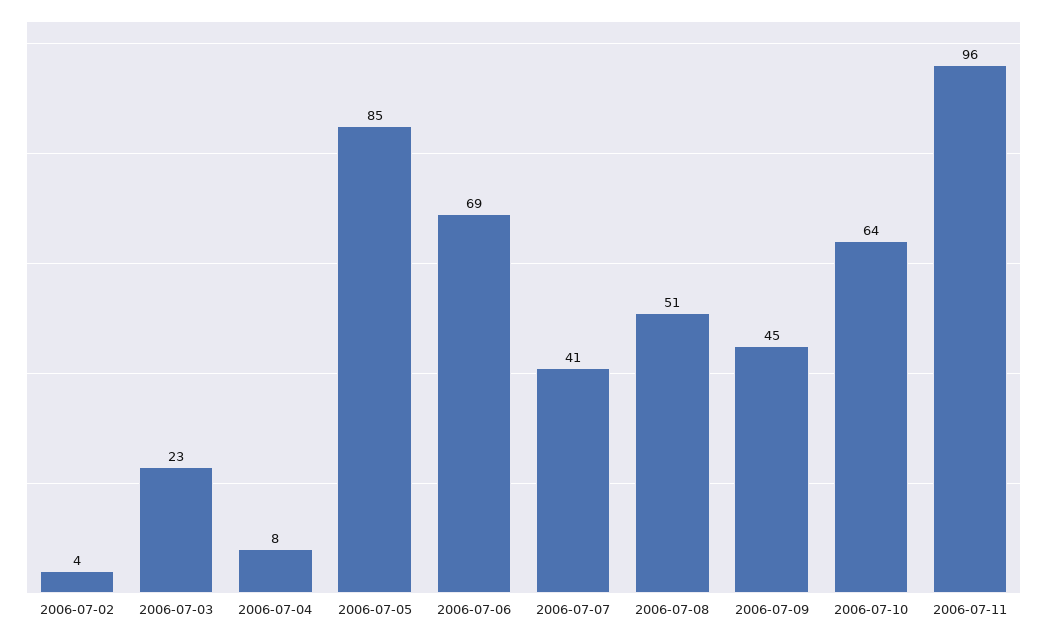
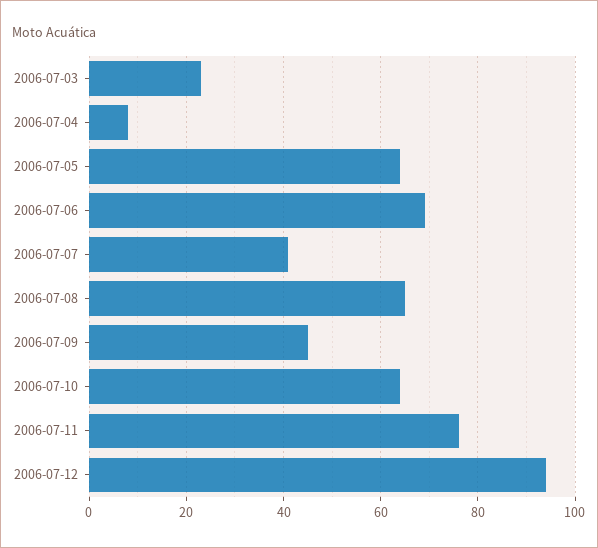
2006-07-02: 4 -> none
2006-07-05: 85 -> 65
2006-07-08: 51 -> 65
2006-07-11: 96 -> 75
2006-07-12: none -> 95

